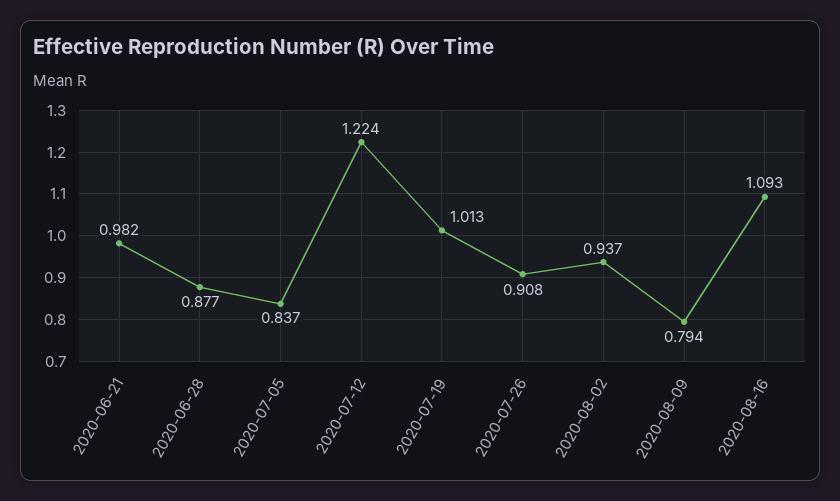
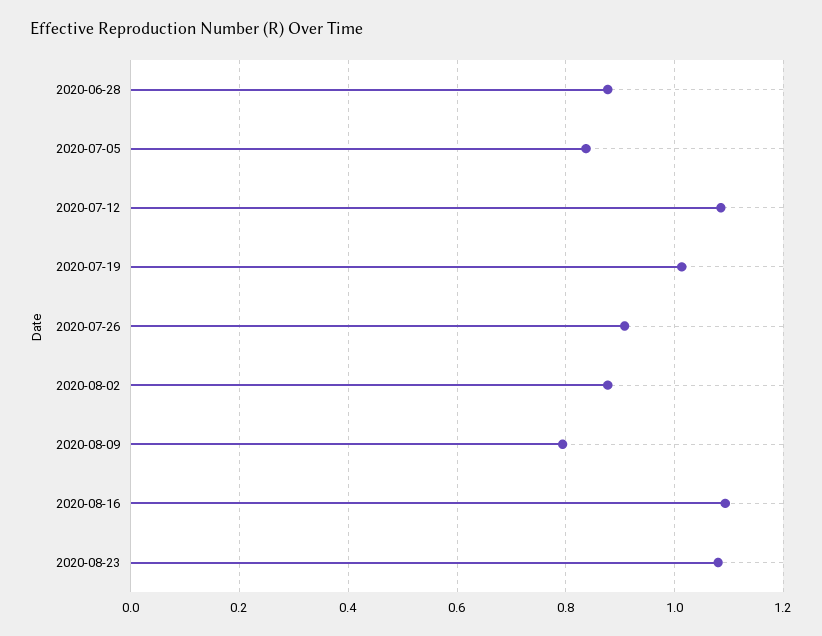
2020-06-21: 0.982 -> none
2020-07-12: 1.224 -> 1.08
2020-08-02: 0.937 -> 0.88
2020-08-23: none -> 1.08

